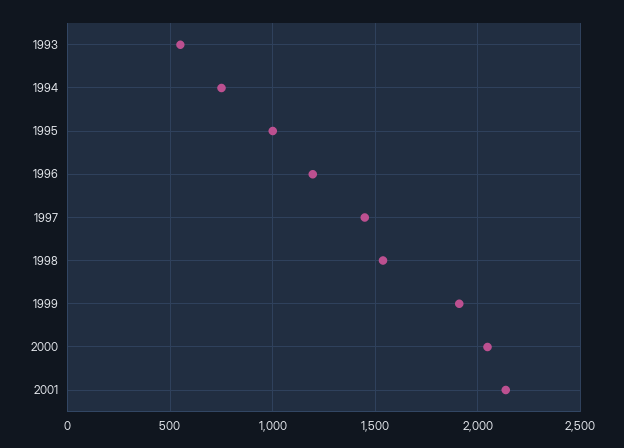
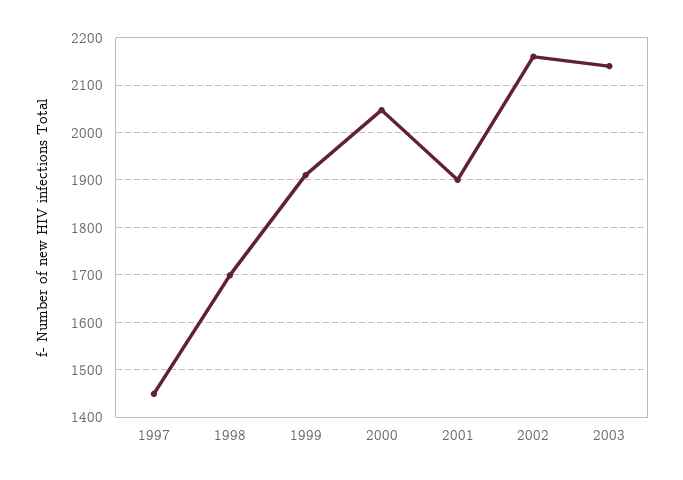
1993: 550 -> none
1994: 750 -> none
1995: 1000 -> none
1996: 1200 -> none
1998: 1550 -> 1700
2001: 2150 -> 1900
2002: none -> 2160
2003: none -> 2140

